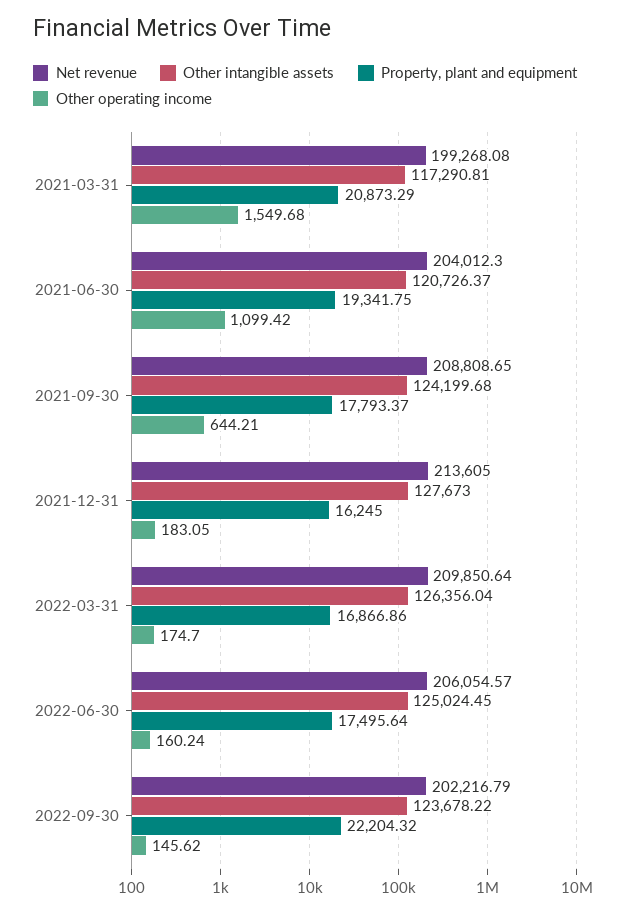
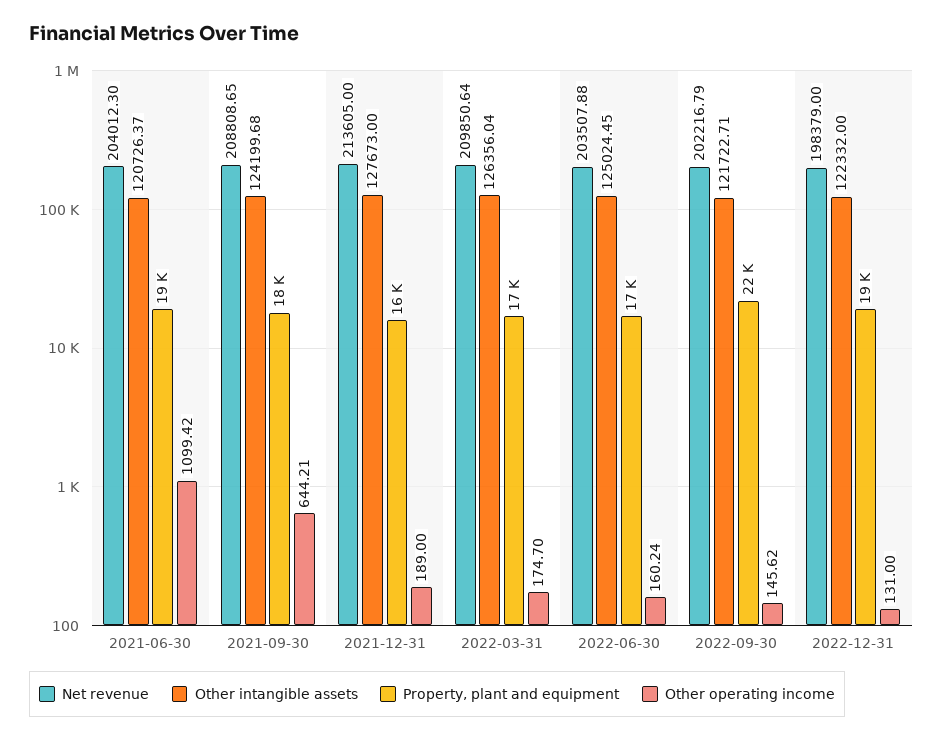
Net revenue, 2021-03-31: 199268.08 -> none
Other intangible assets, 2021-03-31: 117290.81 -> none
Property, plant and equipment, 2021-03-31: 20873.29 -> none
Other operating income, 2021-03-31: 1549.68 -> none
Other operating income, 2021-12-31: 183.05 -> 189
Net revenue, 2022-06-30: 206054.57 -> 203507.88
Other intangible assets, 2022-09-30: 123678.22 -> 121722.71
Net revenue, 2022-12-31: none -> 198379
Other intangible assets, 2022-12-31: none -> 122332
Property, plant and equipment, 2022-12-31: none -> 19000
Other operating income, 2022-12-31: none -> 131

